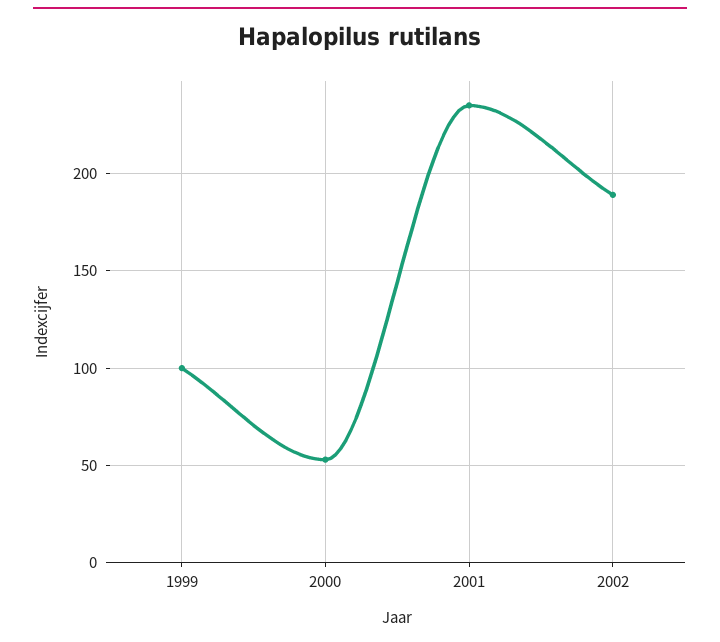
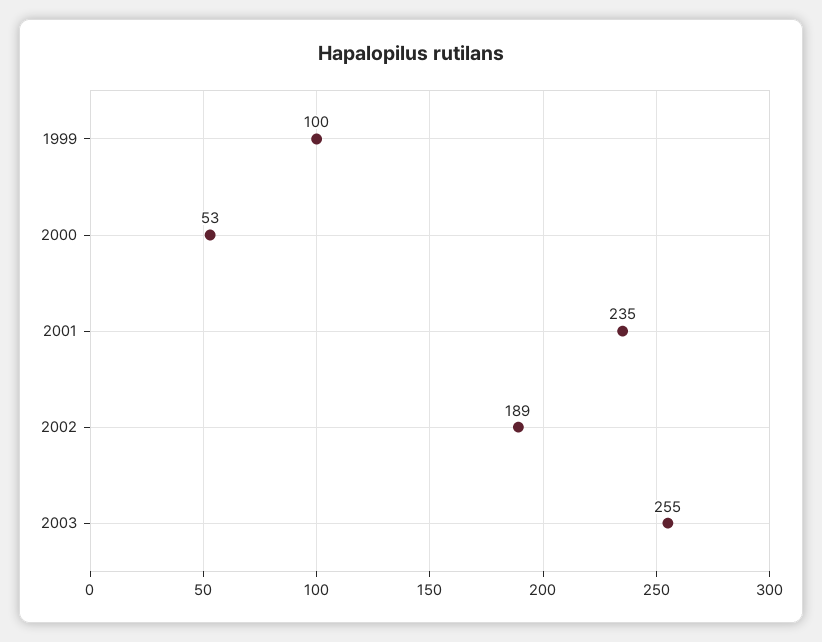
2003: none -> 255

